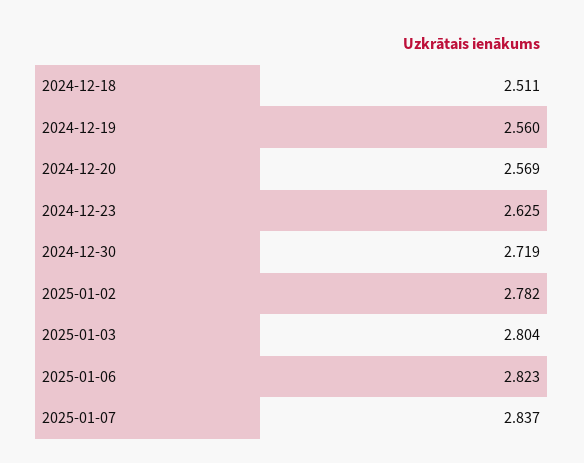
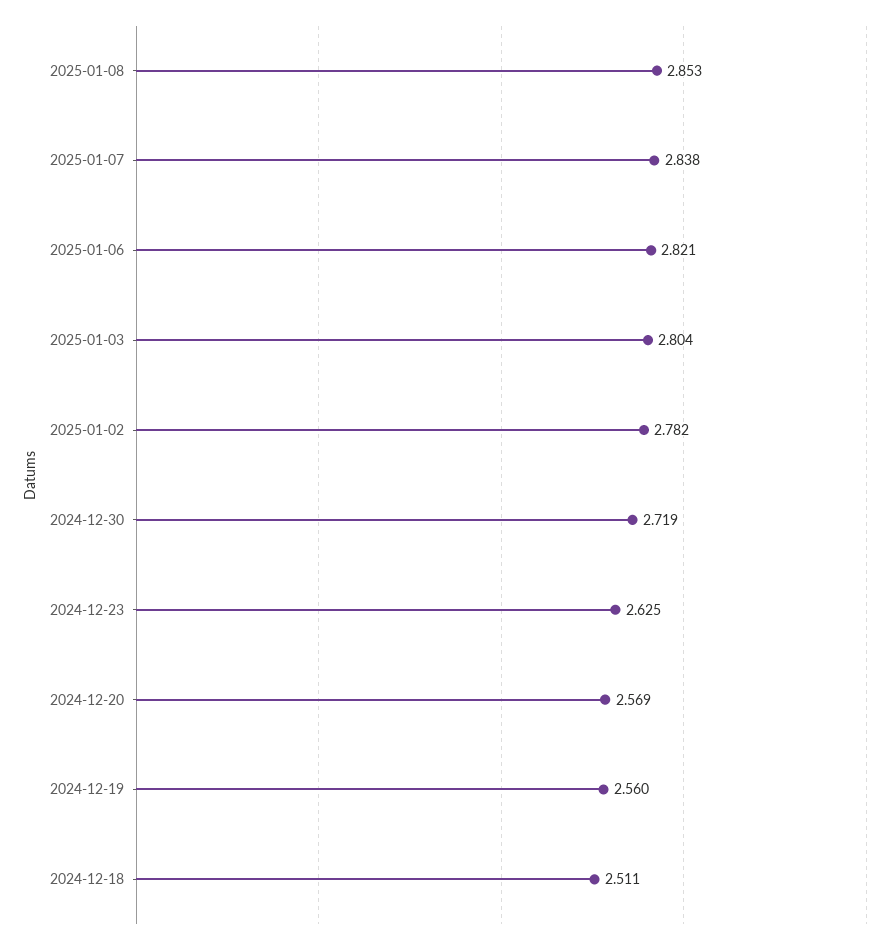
2025-01-06: 2.823 -> 2.821
2025-01-07: 2.837 -> 2.838
2025-01-08: none -> 2.853

